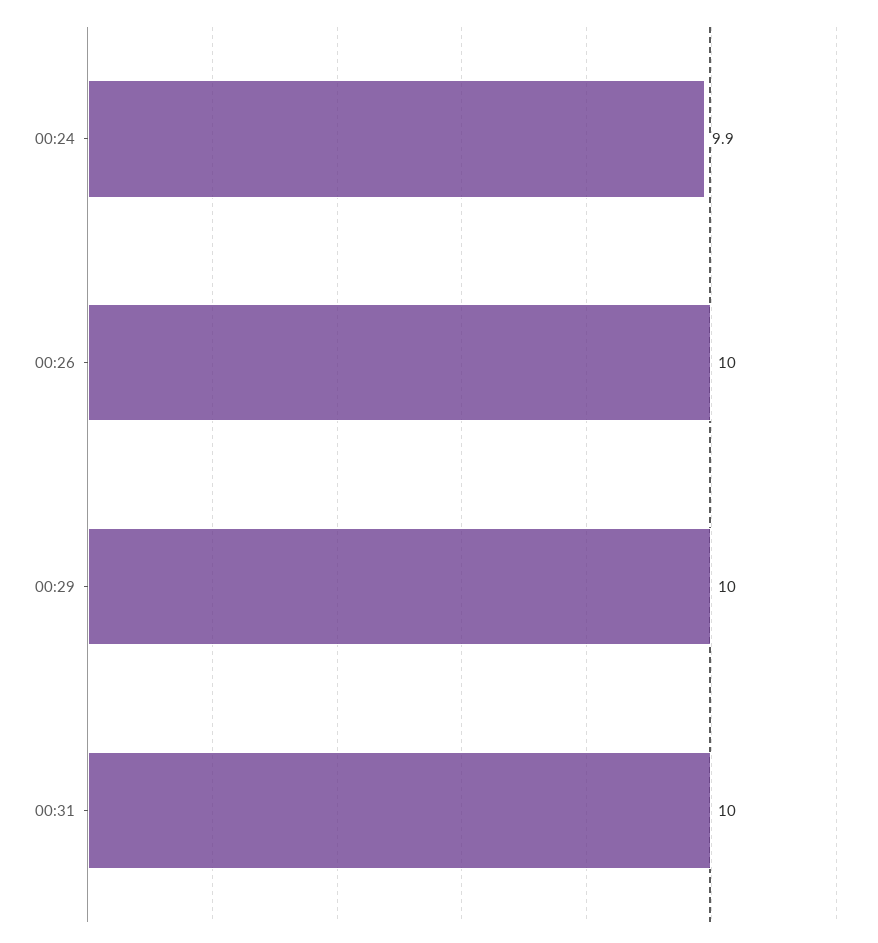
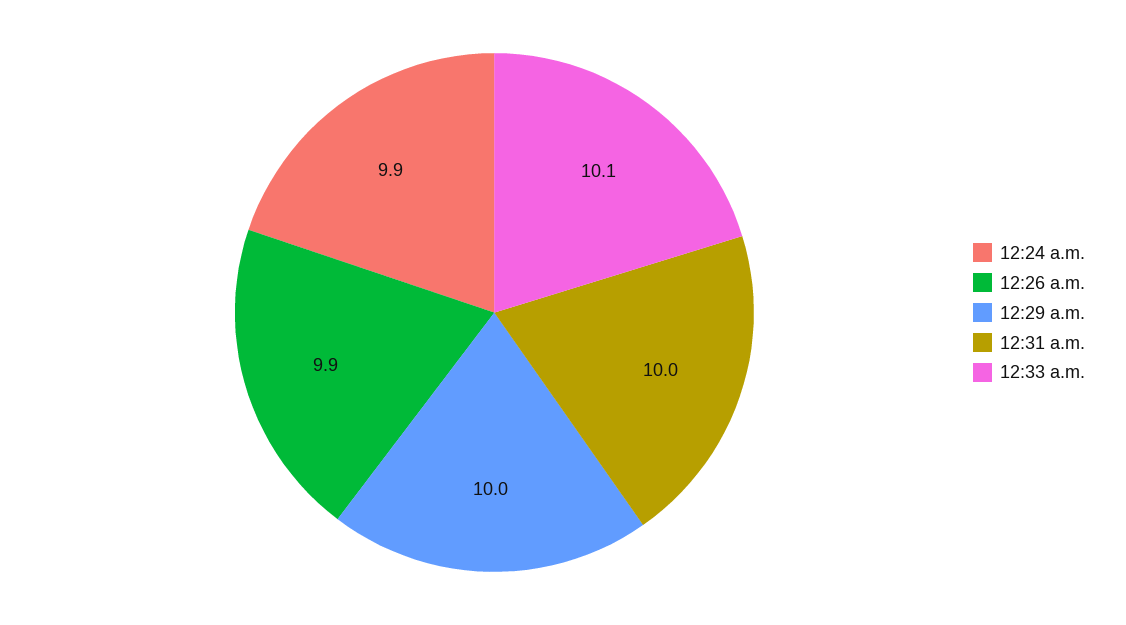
00:26: 10 -> 9.9
12:33 a.m.: none -> 10.1

